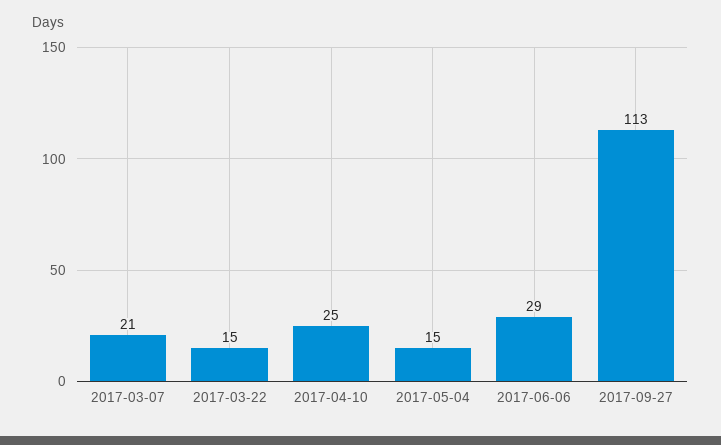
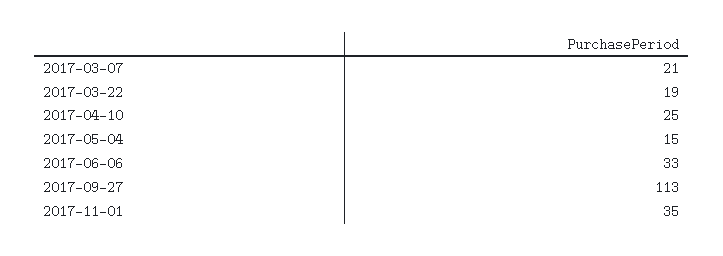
2017-03-22: 15 -> 19
2017-06-06: 29 -> 33
2017-11-01: none -> 35

